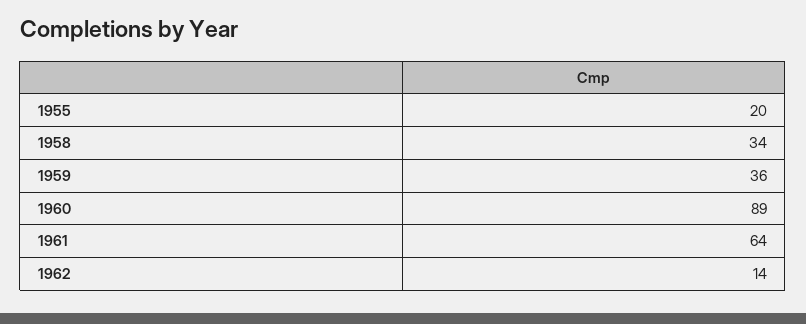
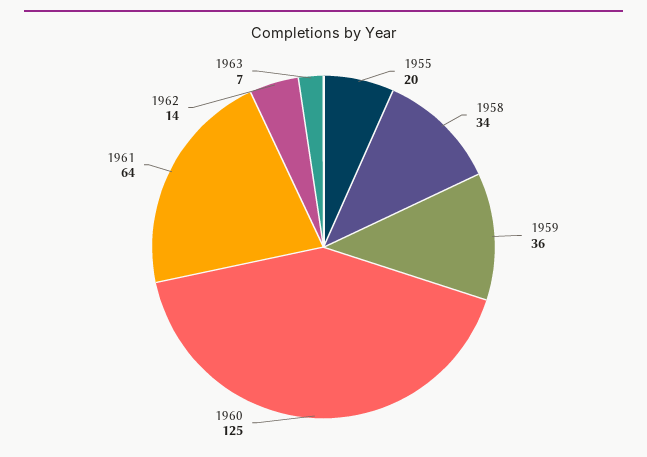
1960: 89 -> 125
1963: none -> 7

